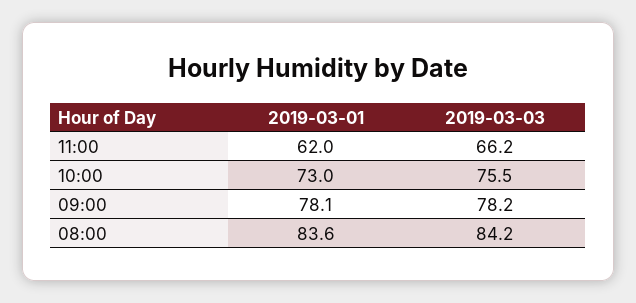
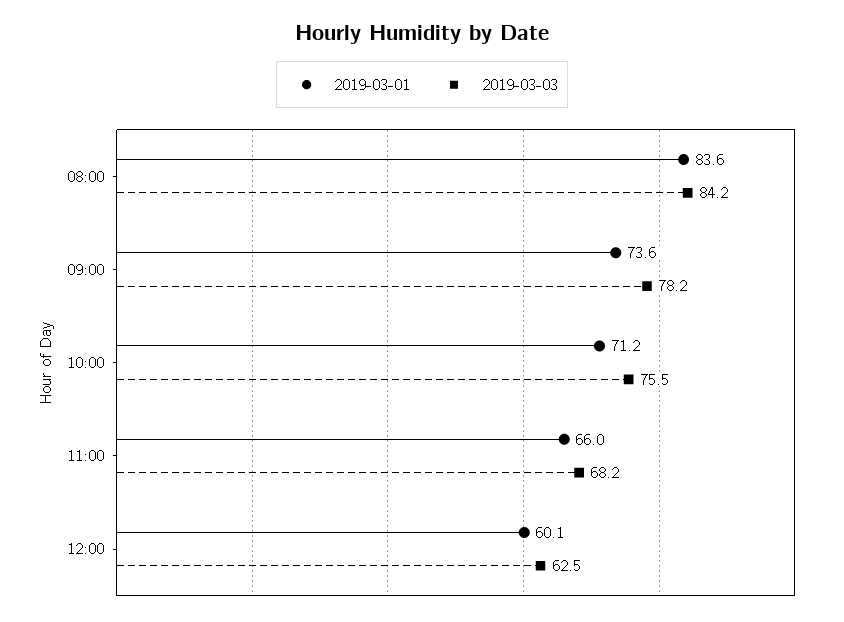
2019-03-01, 11:00: 62 -> 66
2019-03-03, 11:00: 66.2 -> 68.2
2019-03-01, 10:00: 73 -> 71.2
2019-03-01, 09:00: 78.1 -> 73.6
2019-03-01, 12:00: none -> 60.1
2019-03-03, 12:00: none -> 62.5

